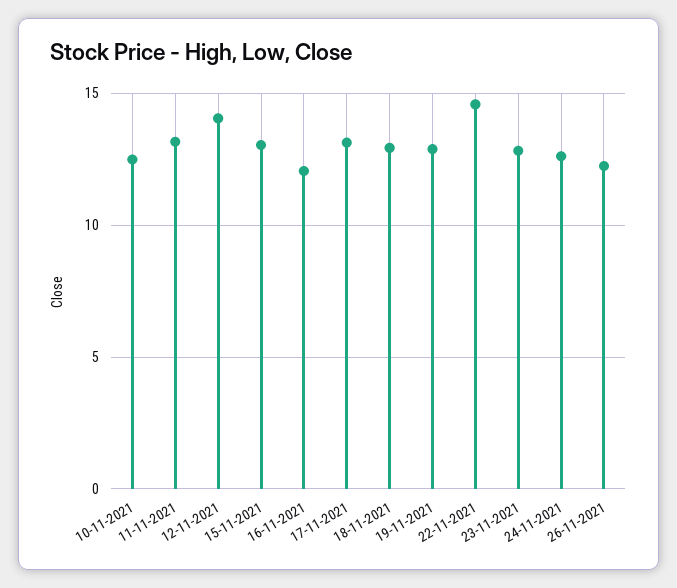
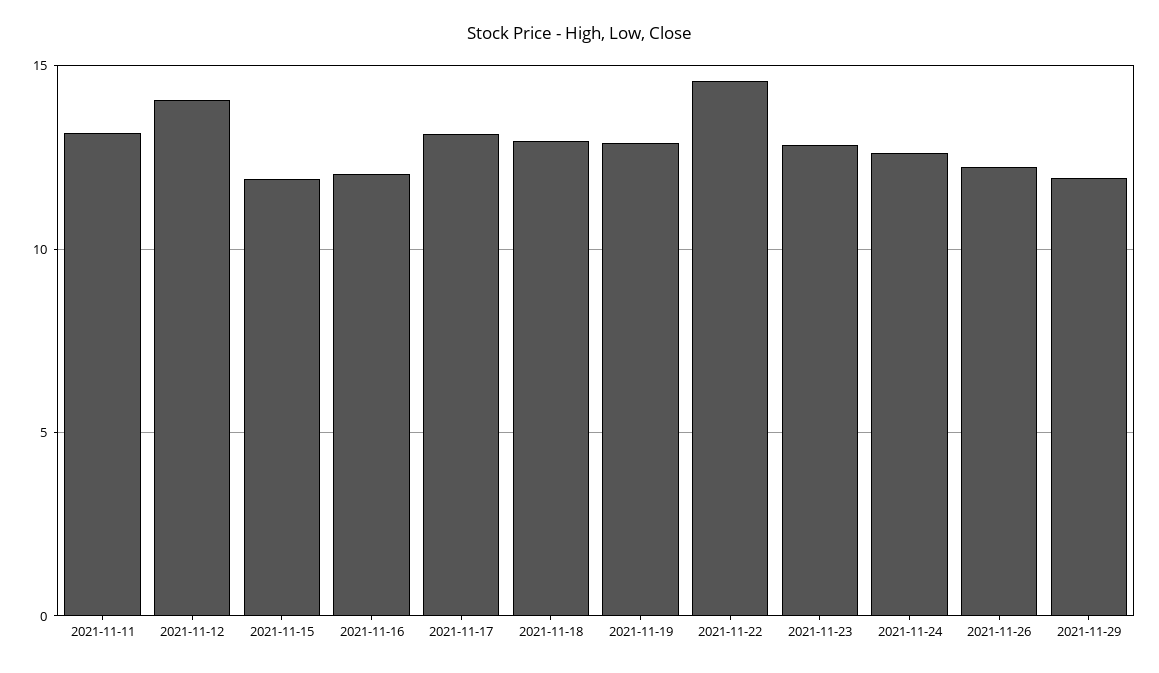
10-11-2021: 12.5 -> none
15-11-2021: 13 -> 12
2021-11-29: none -> 12

